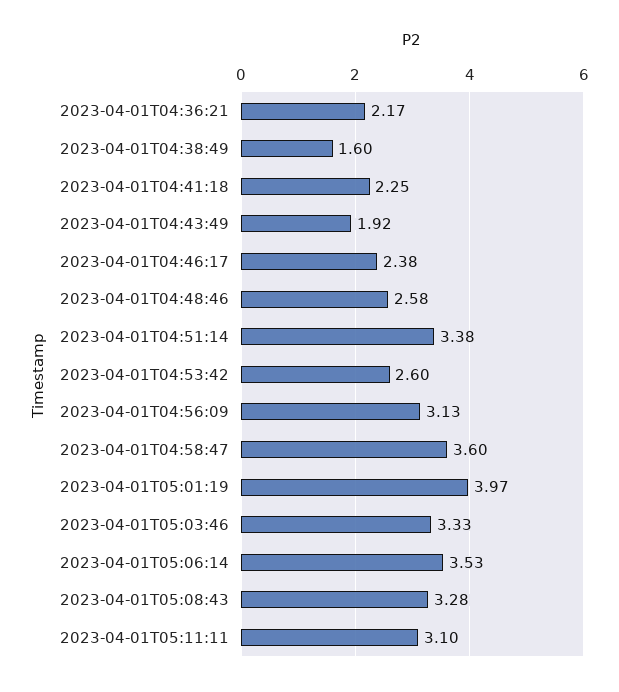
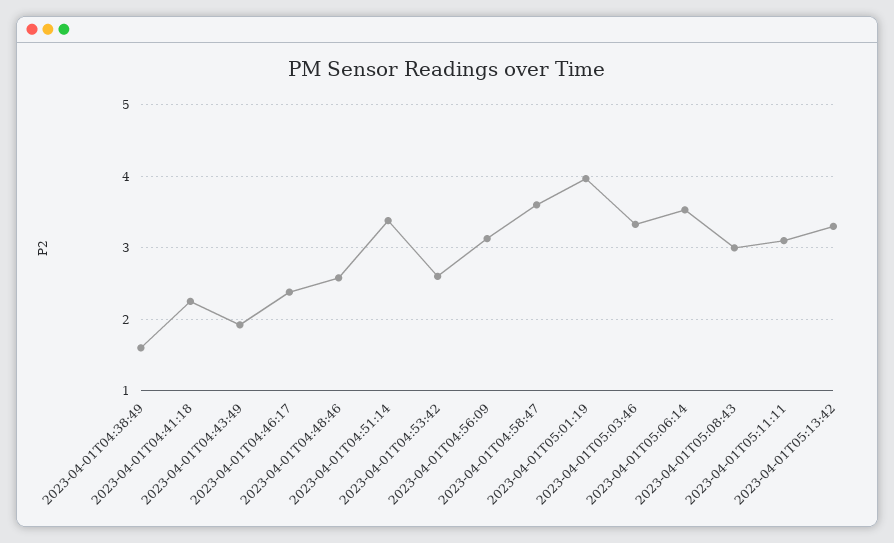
2023-04-01T04:36:21: 2.17 -> none
2023-04-01T05:08:43: 3.28 -> 3
2023-04-01T05:13:42: none -> 3.3

